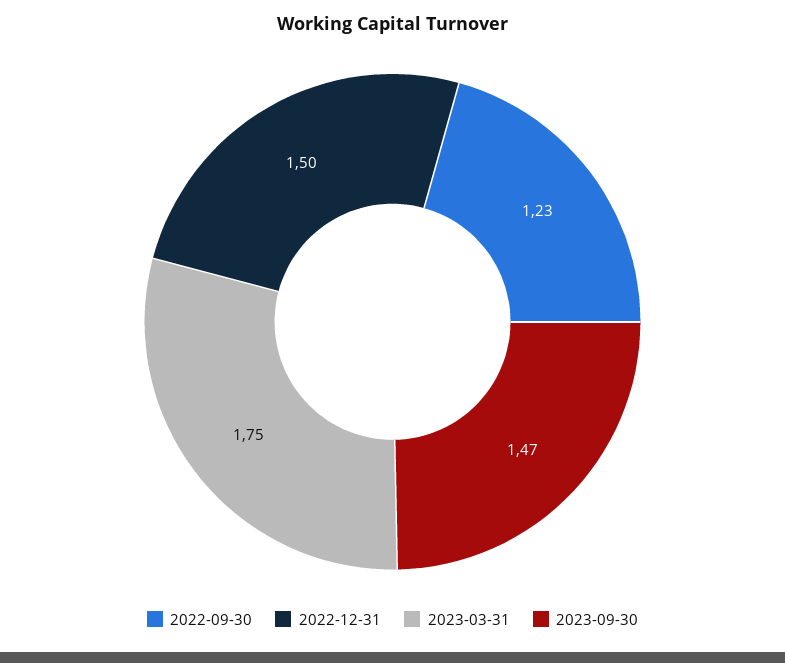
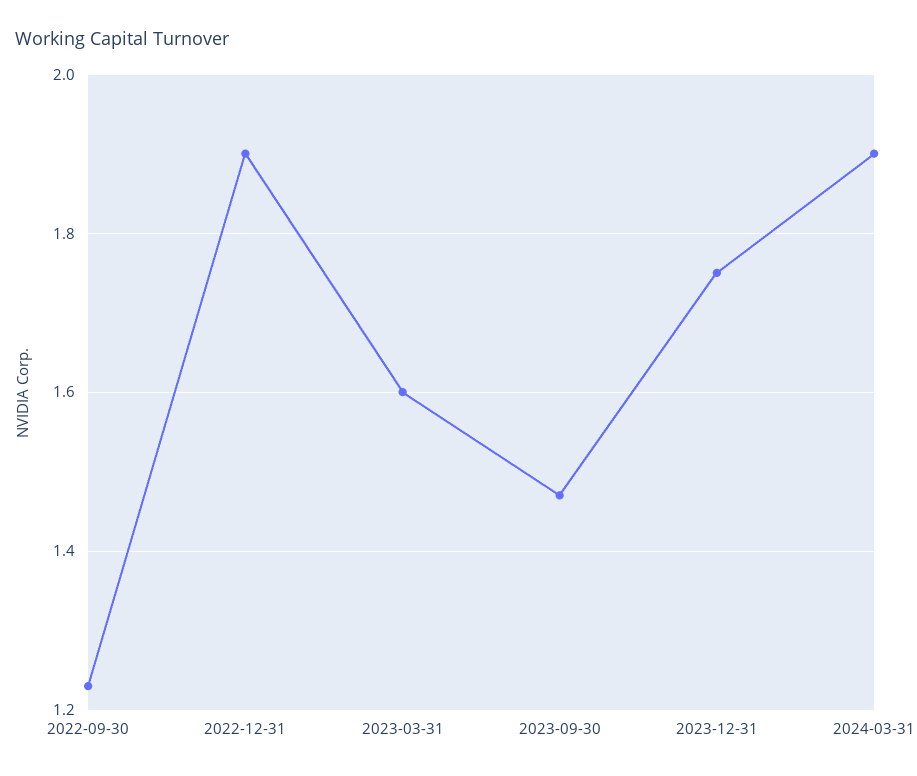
2022-12-31: 1.5 -> 1.9
2023-03-31: 1.75 -> 1.6
2023-12-31: none -> 1.75
2024-03-31: none -> 1.9

